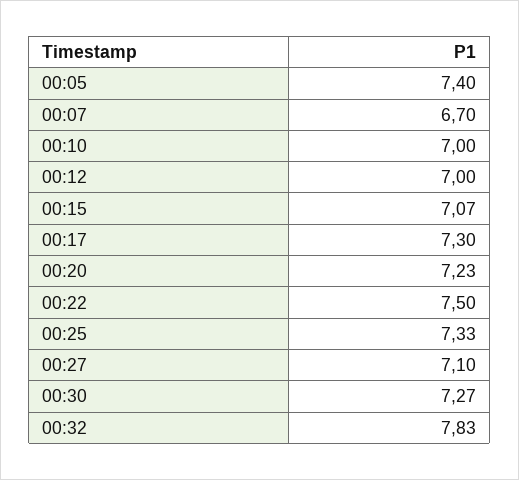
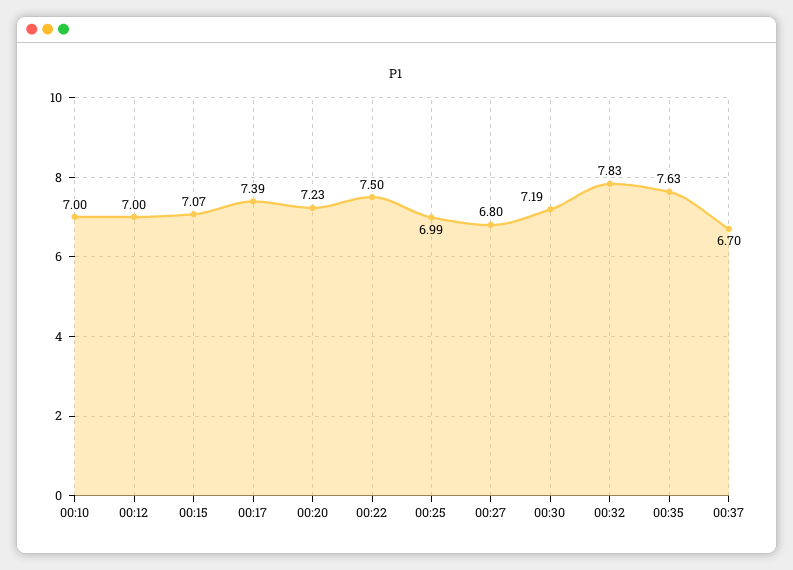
00:05: 7.4 -> none
00:07: 6.7 -> none
00:17: 7.3 -> 7.39
00:25: 7.33 -> 6.99
00:27: 7.1 -> 6.8
00:30: 7.27 -> 7.19
00:35: none -> 7.63
00:37: none -> 6.7

